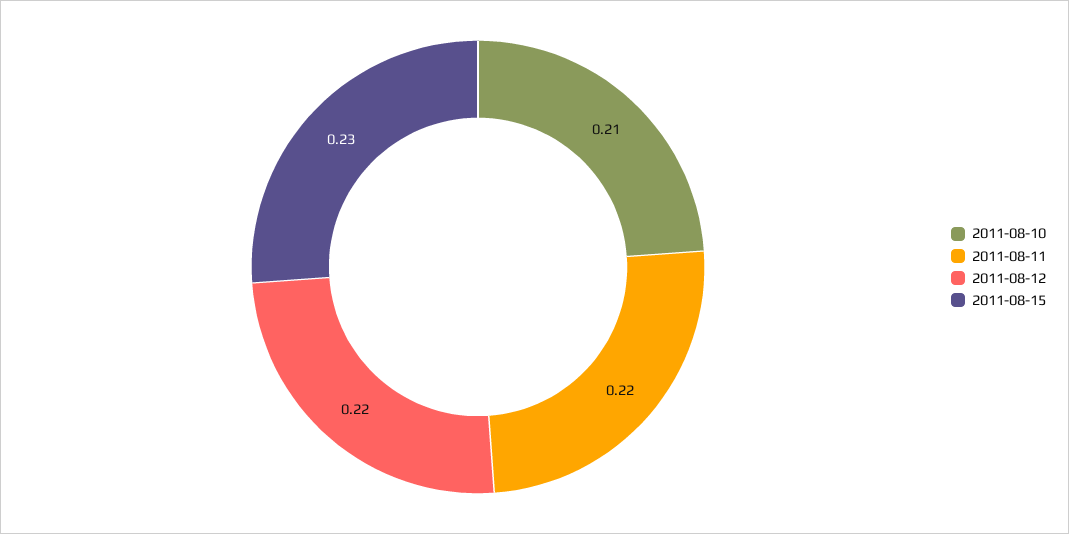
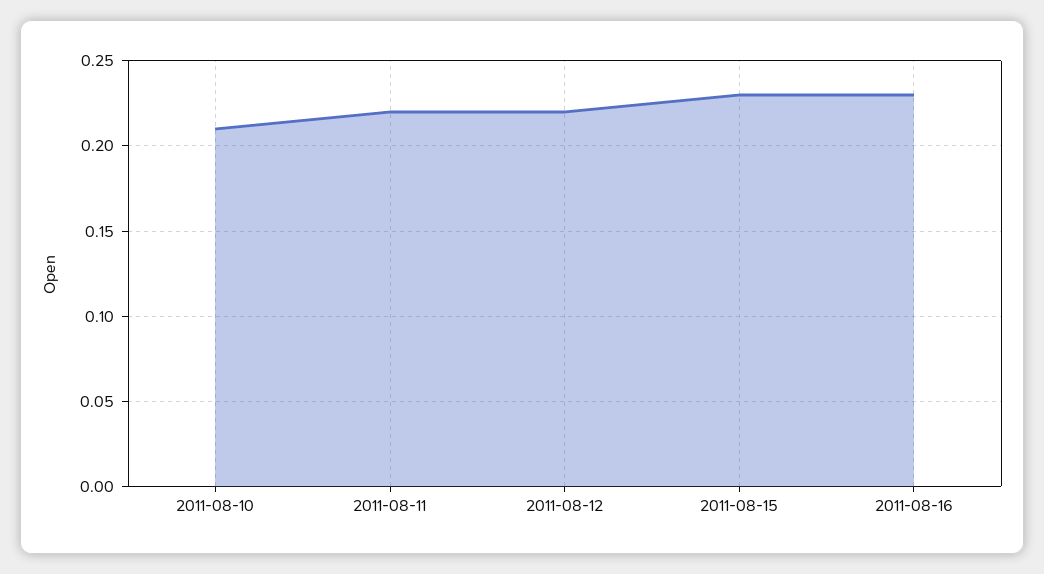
2011-08-16: none -> 0.23

